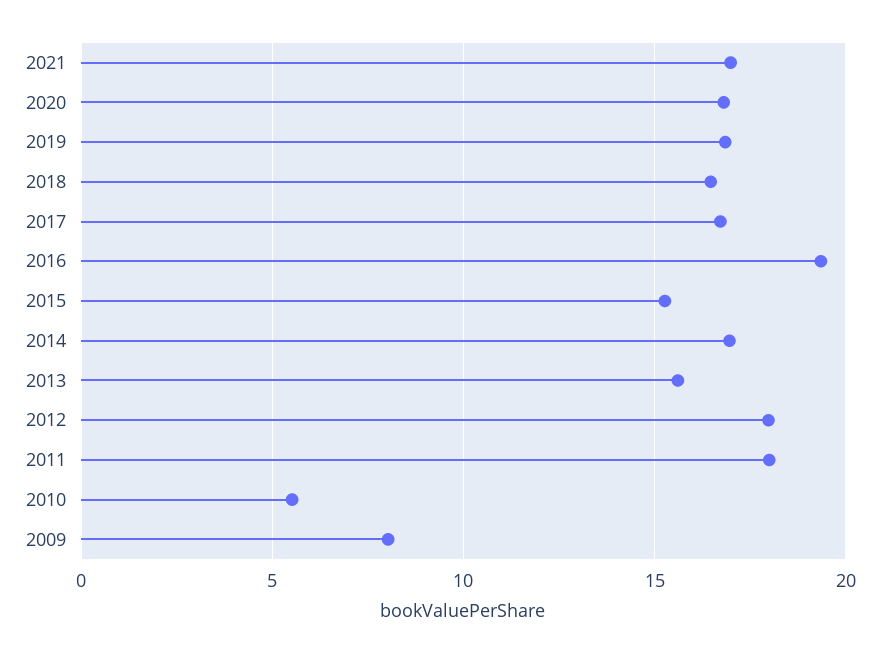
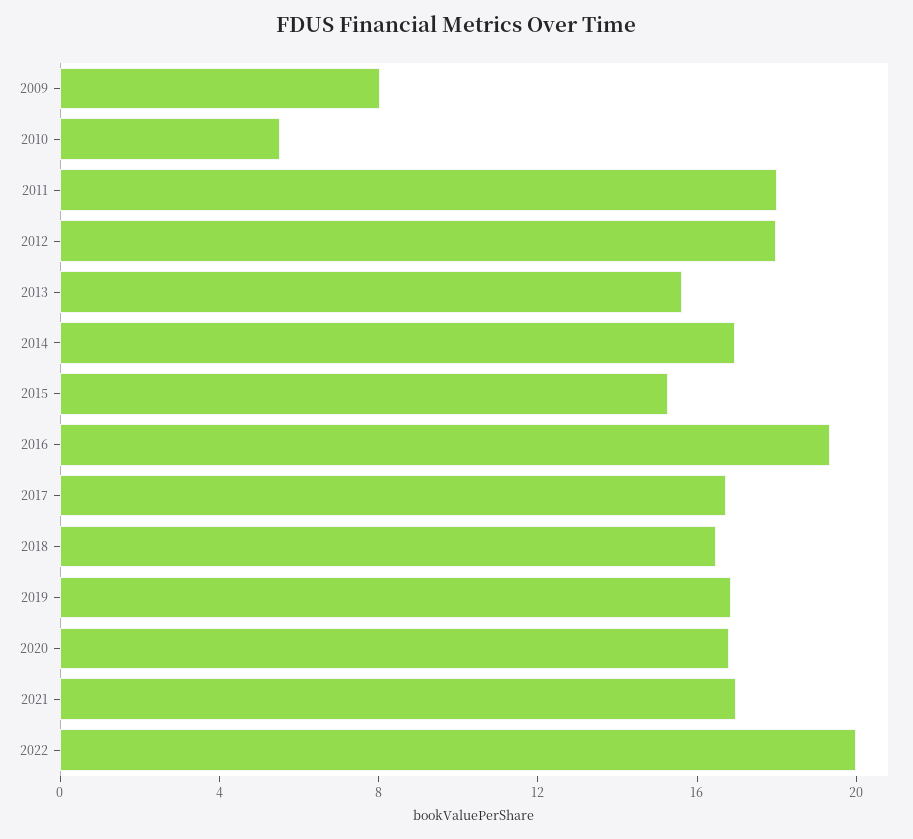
2022: none -> 20

